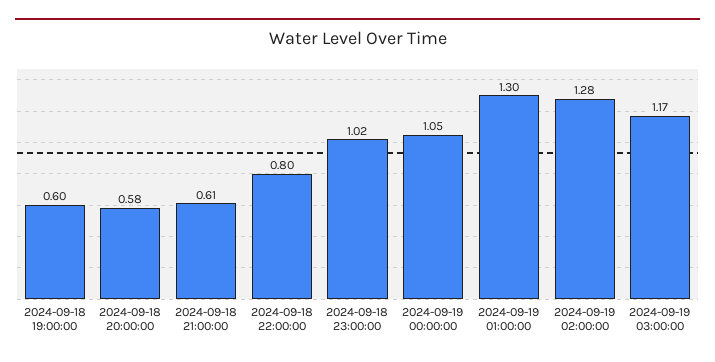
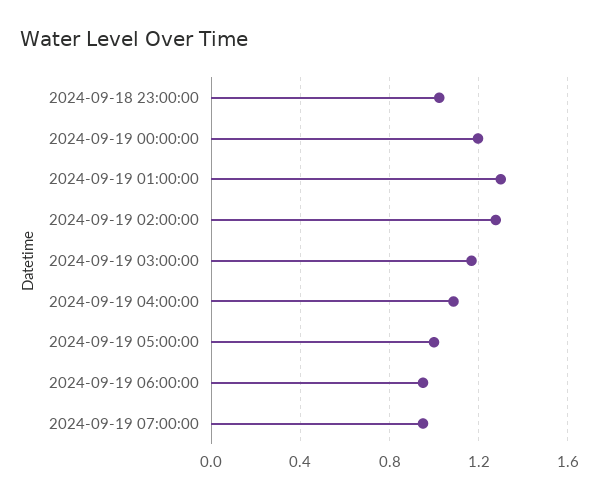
2024-09-18 19:00:00: 0.6 -> none
2024-09-18 20:00:00: 0.58 -> none
2024-09-18 21:00:00: 0.61 -> none
2024-09-18 22:00:00: 0.8 -> none
2024-09-19 00:00:00: 1.05 -> 1.2
2024-09-19 04:00:00: none -> 1.1
2024-09-19 05:00:00: none -> 1
2024-09-19 06:00:00: none -> 0.95
2024-09-19 07:00:00: none -> 0.95

